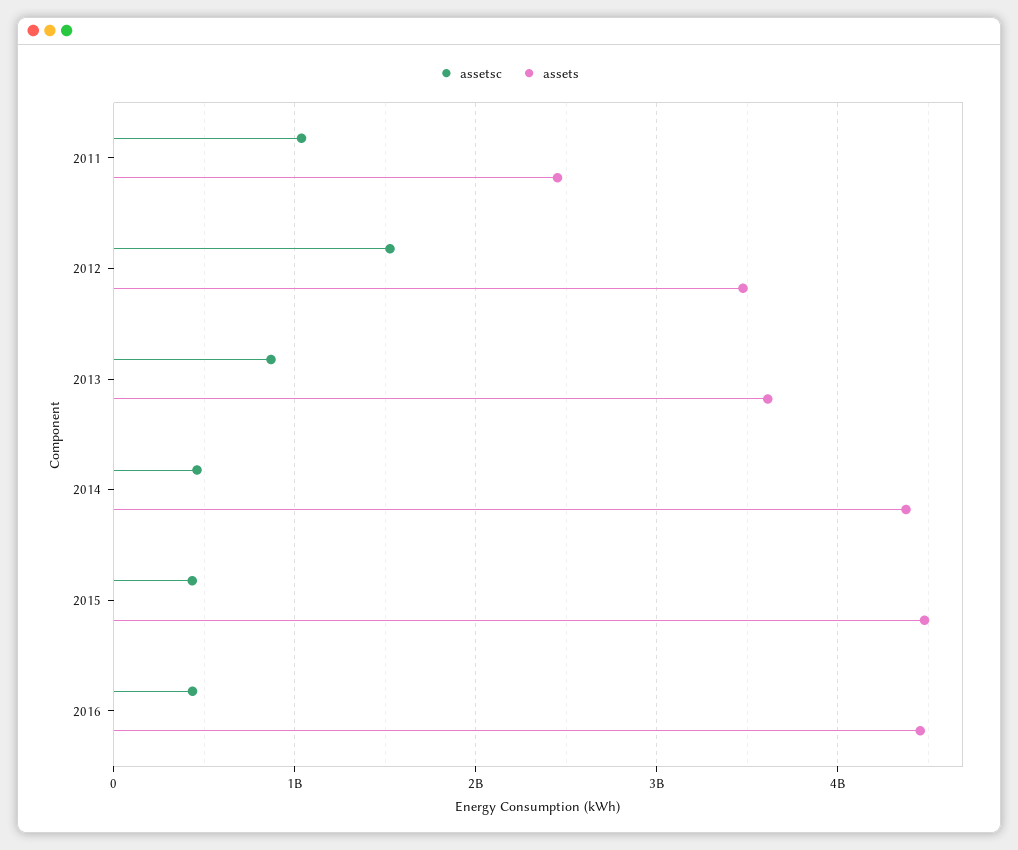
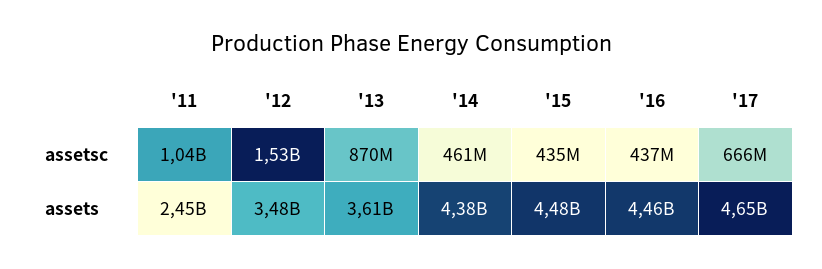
assetsc, '17: none -> 666000000
assets, '17: none -> 4650000000

